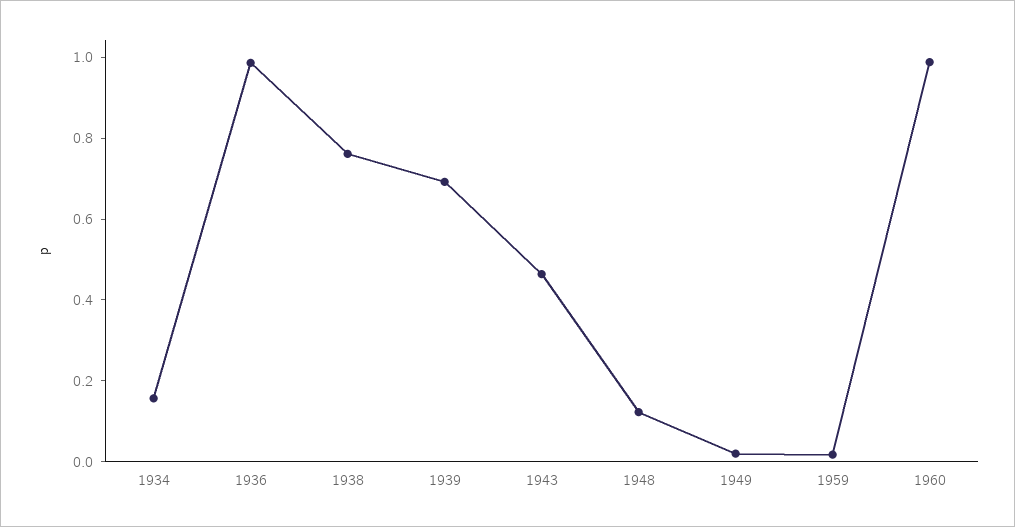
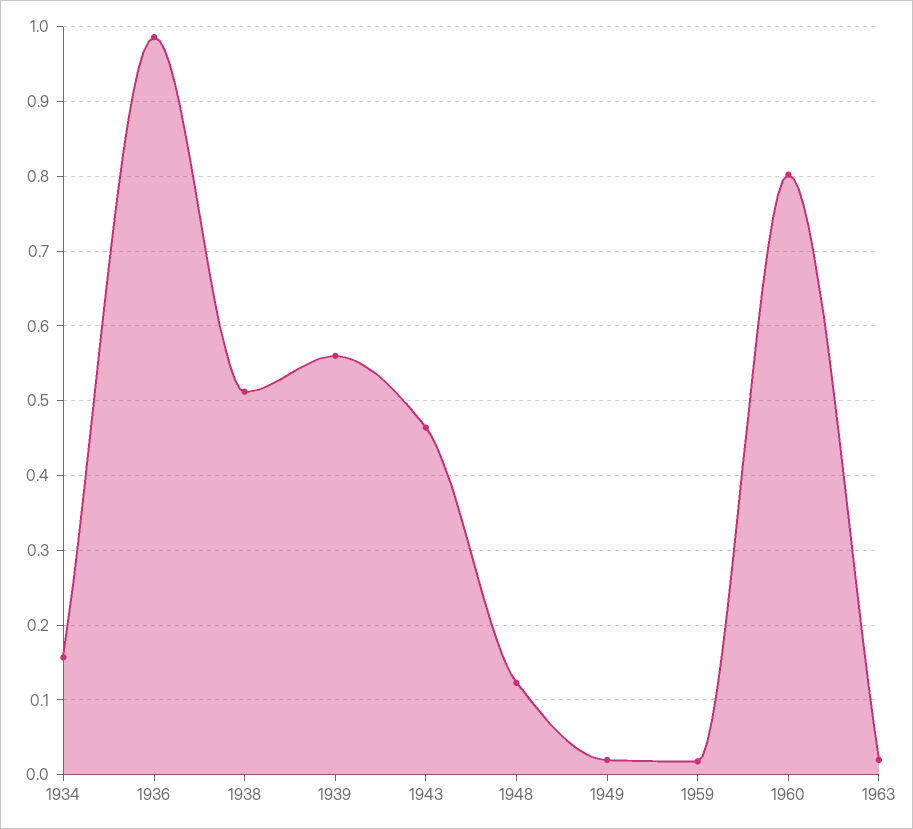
1938: 0.75 -> 0.51
1939: 0.7 -> 0.56
1960: 1 -> 0.8
1963: none -> 0.02

